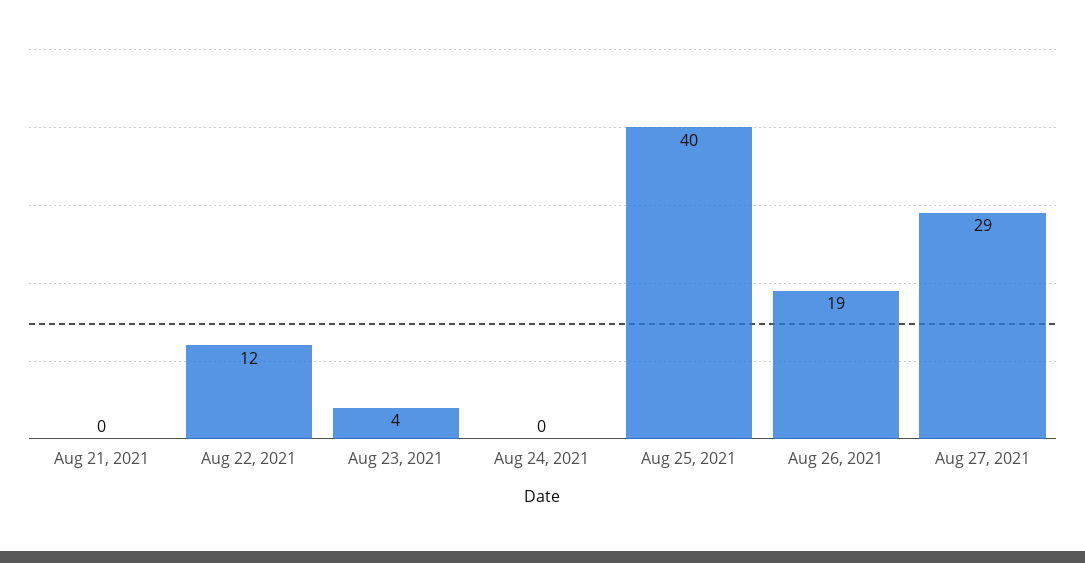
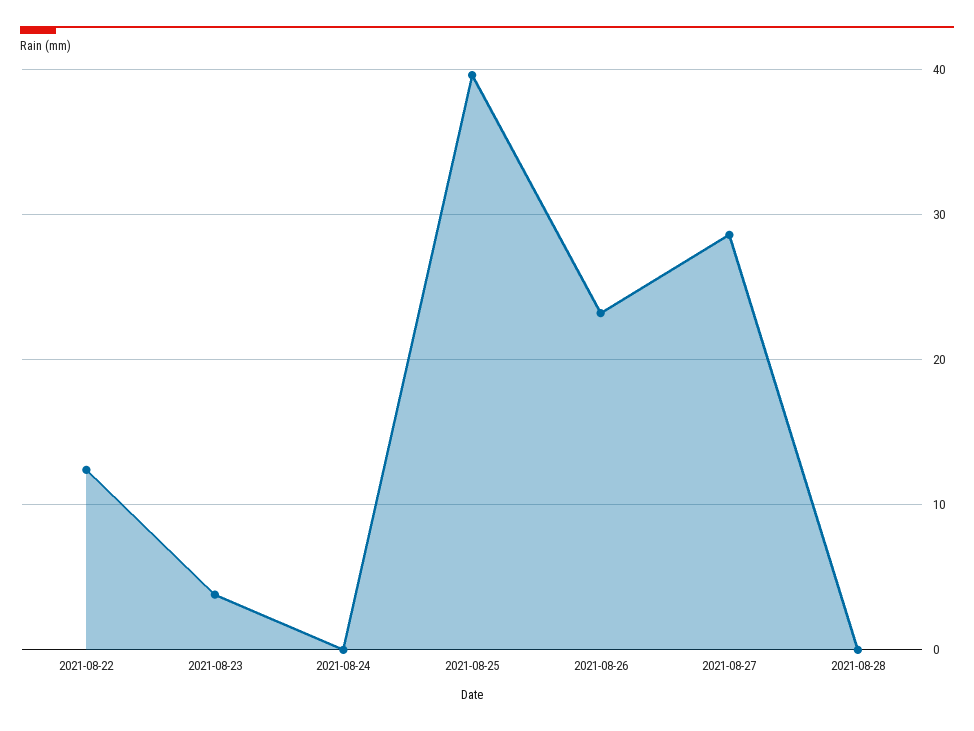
Aug 21, 2021: 0 -> none
Aug 26, 2021: 19 -> 23
2021-08-28: none -> 0

